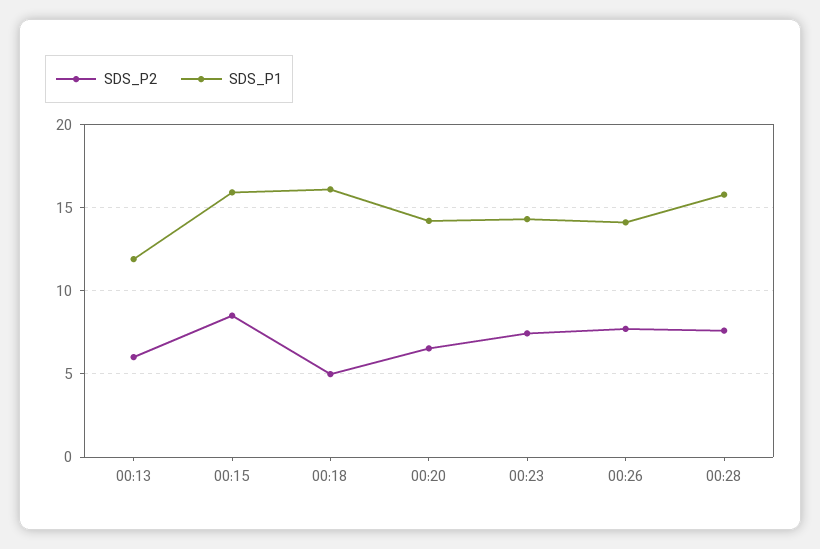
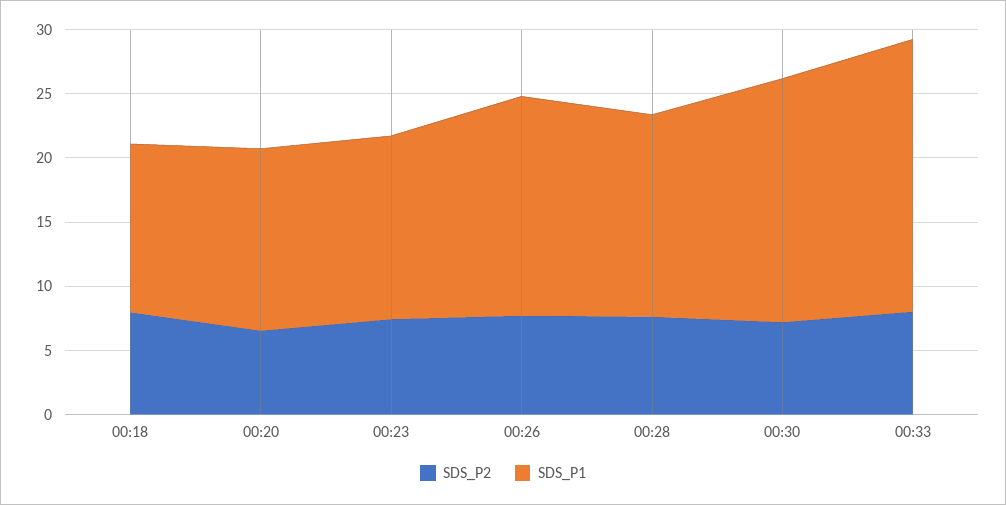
SDS_P2, 00:13: 6 -> none
SDS_P1, 00:13: 12 -> none
SDS_P2, 00:15: 8.5 -> none
SDS_P1, 00:15: 16 -> none
SDS_P2, 00:18: 5 -> 8
SDS_P1, 00:18: 16 -> 13
SDS_P1, 00:26: 14 -> 17
SDS_P2, 00:30: none -> 7
SDS_P1, 00:30: none -> 19
SDS_P2, 00:33: none -> 8
SDS_P1, 00:33: none -> 21

